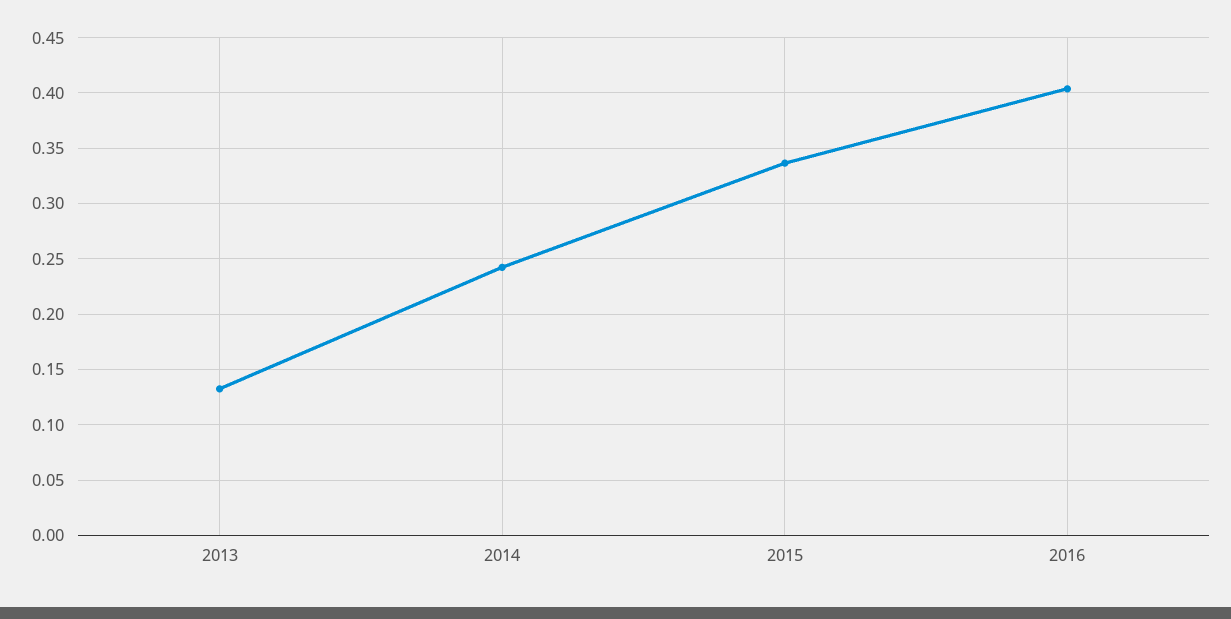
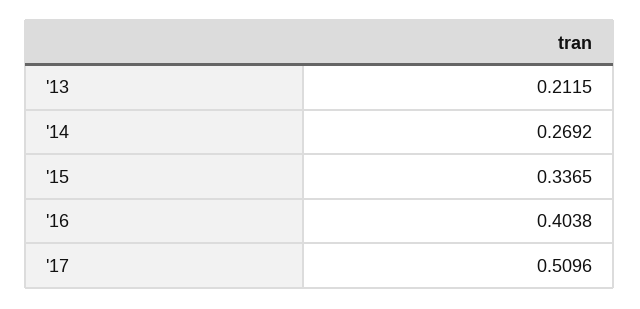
2013: 0.13 -> 0.2115
2014: 0.24 -> 0.2692
'17: none -> 0.5096

